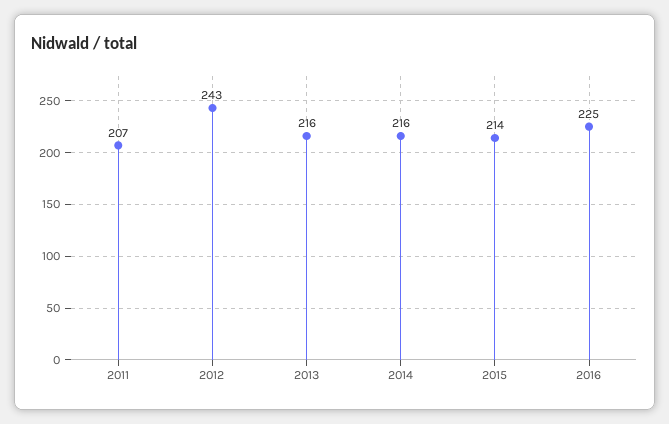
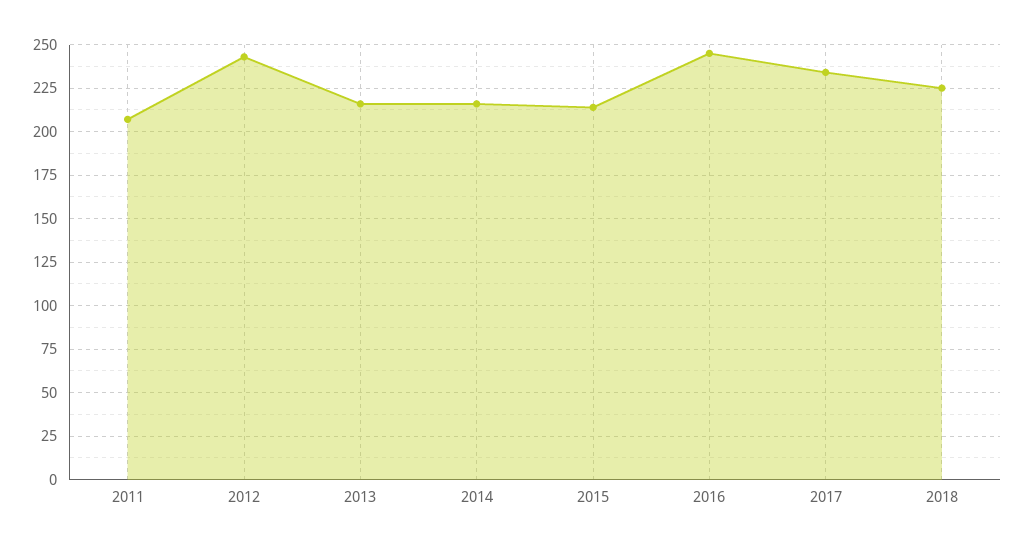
2016: 225 -> 245
2017: none -> 235
2018: none -> 225

